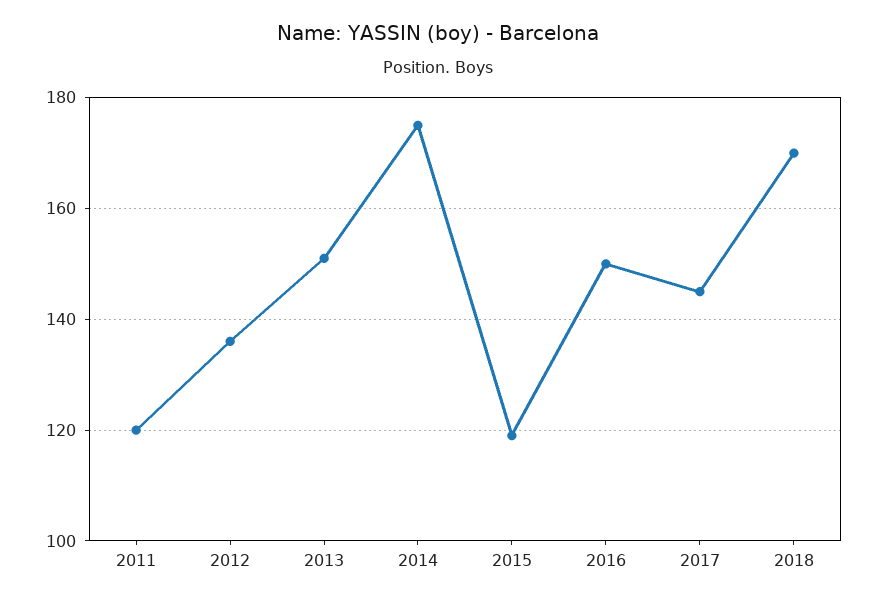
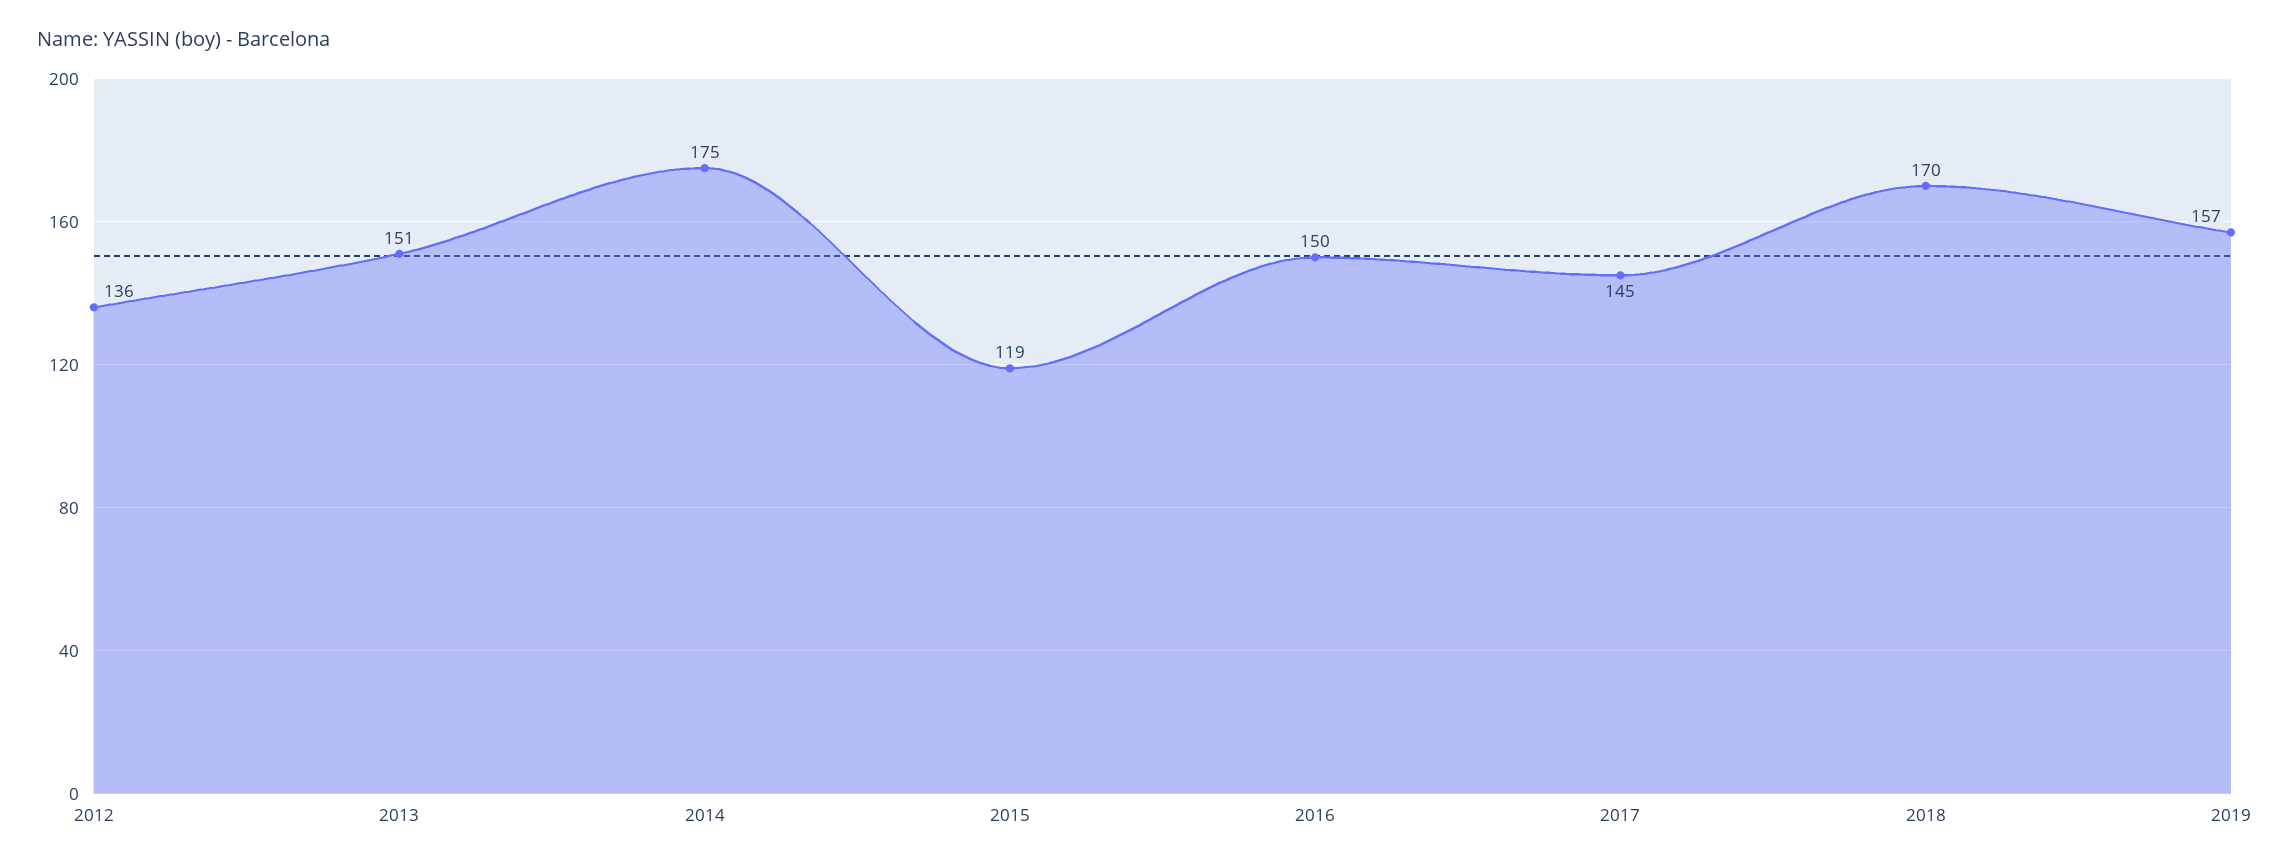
2011: 120 -> none
2019: none -> 157

